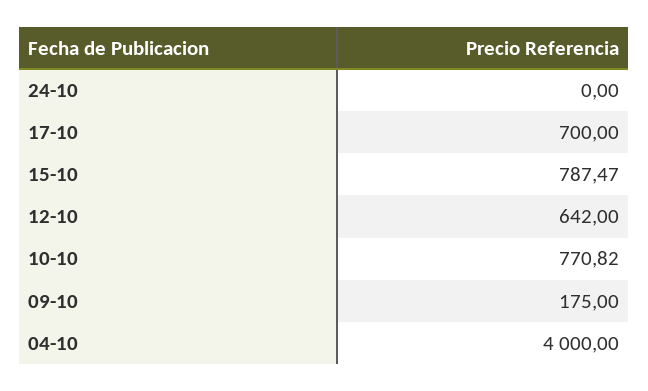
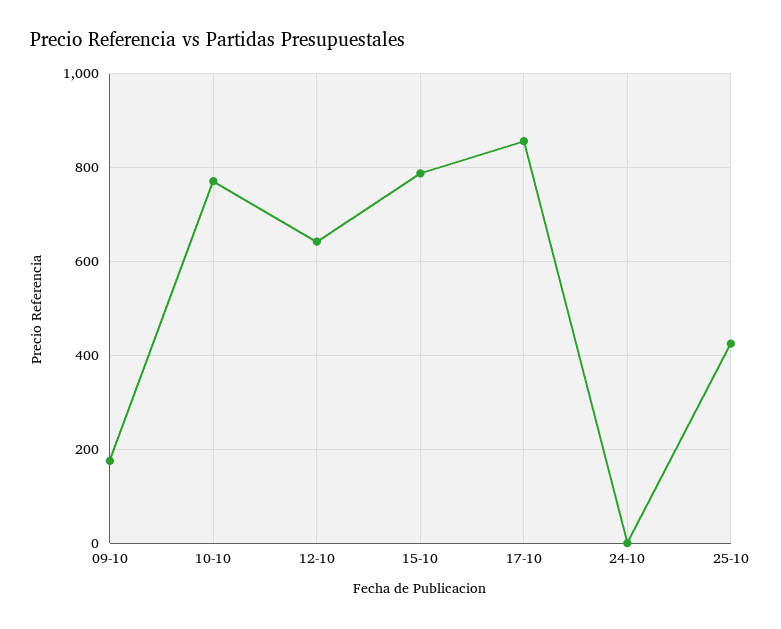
17-10: 700 -> 860
04-10: 4000 -> none
25-10: none -> 420

